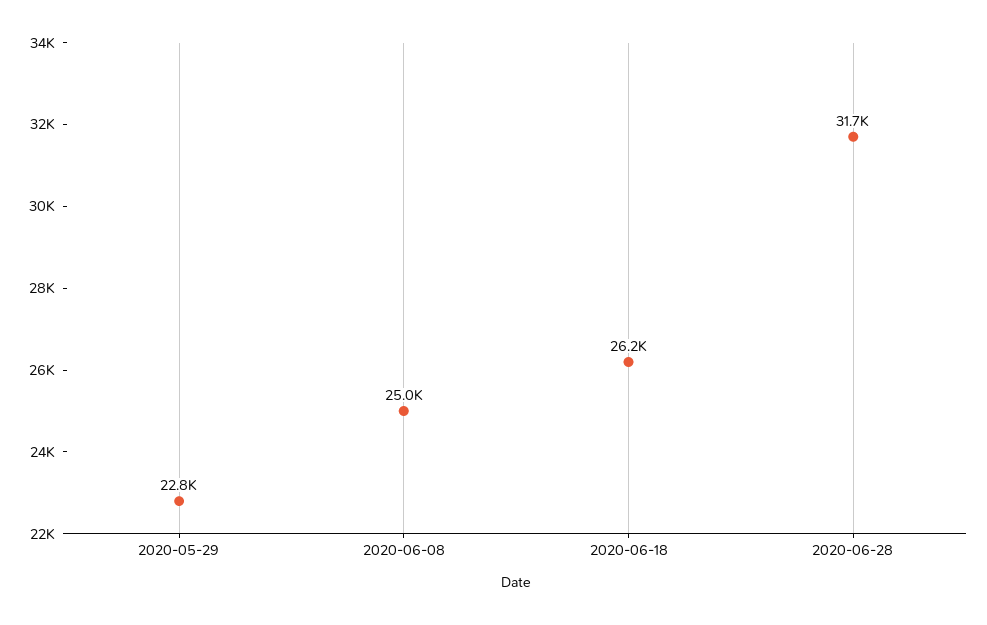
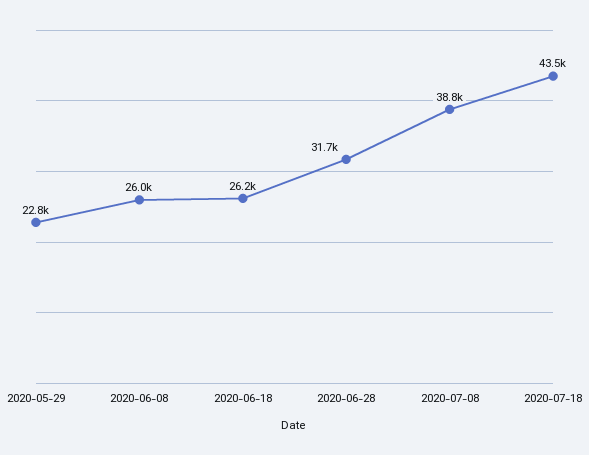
2020-06-08: 25000 -> 26000
2020-07-08: none -> 38800
2020-07-18: none -> 43500

